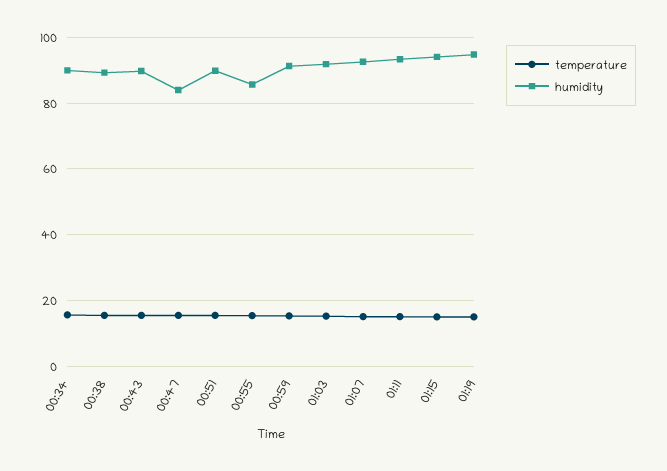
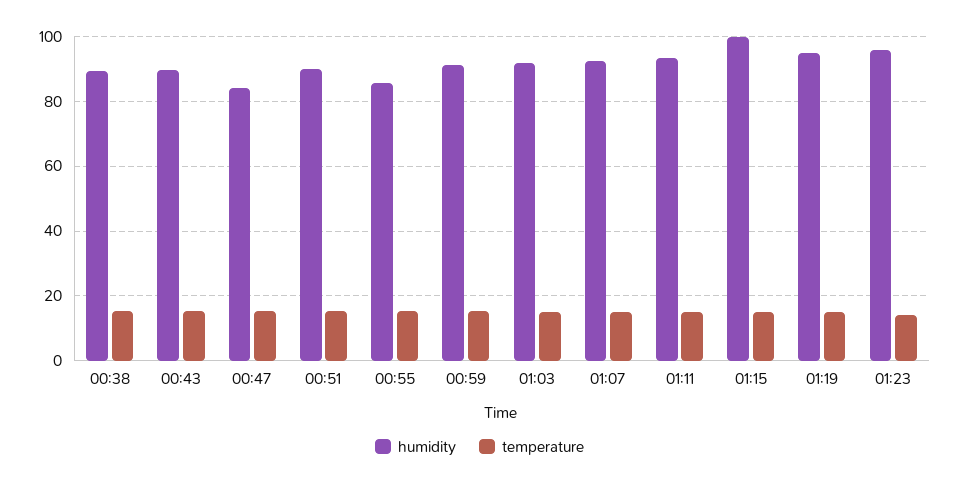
temperature, 00:34: 16 -> none
humidity, 00:34: 90 -> none
humidity, 01:15: 94 -> 100
humidity, 01:23: none -> 96
temperature, 01:23: none -> 14

